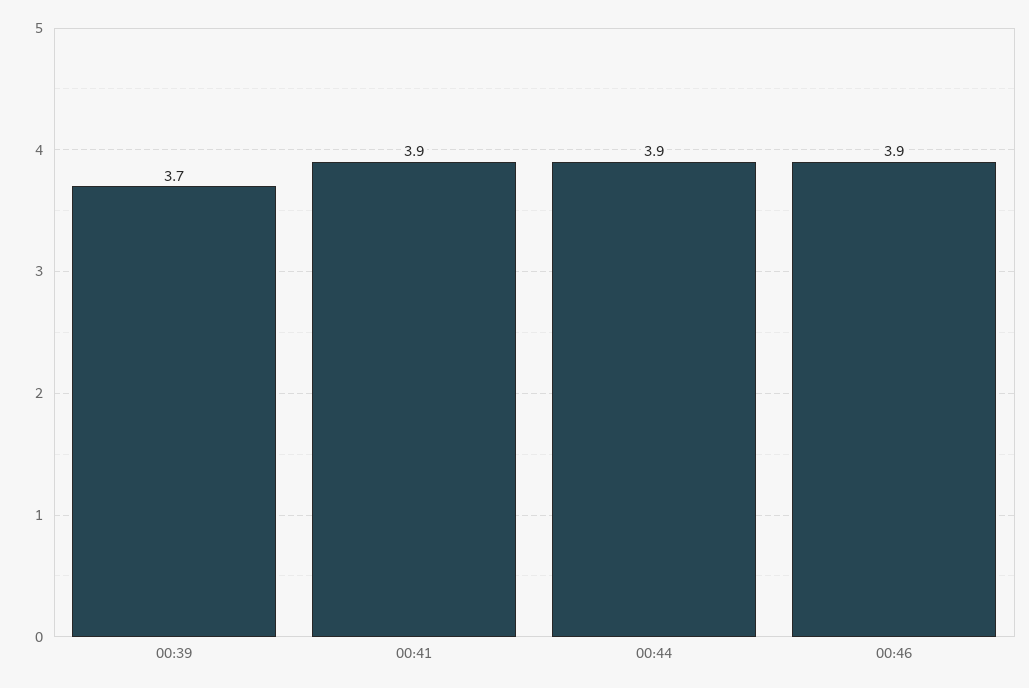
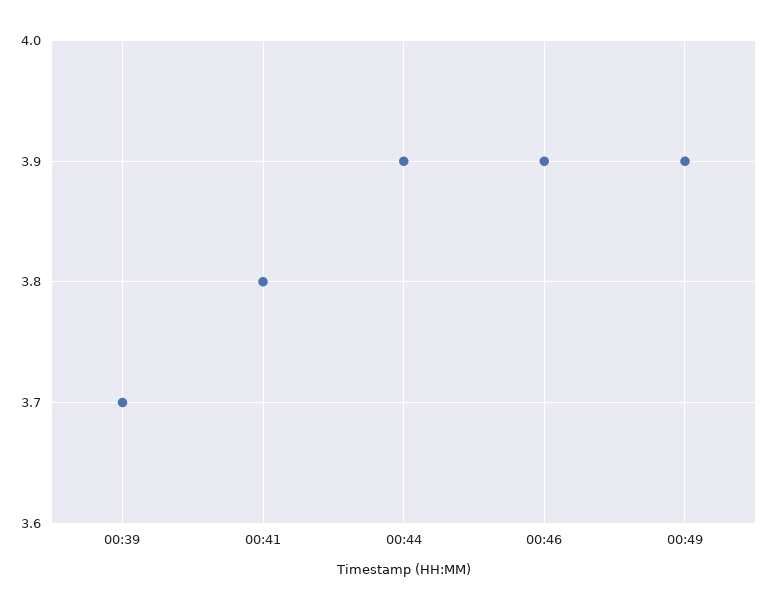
00:41: 3.9 -> 3.8
00:49: none -> 3.9

